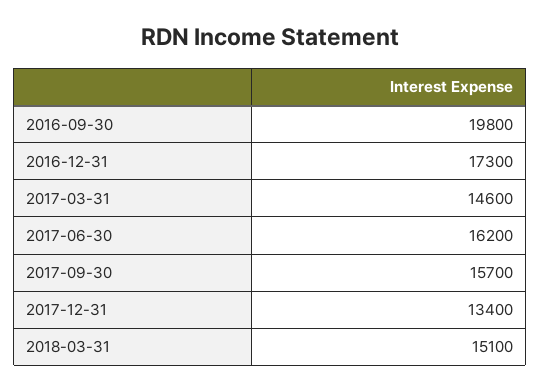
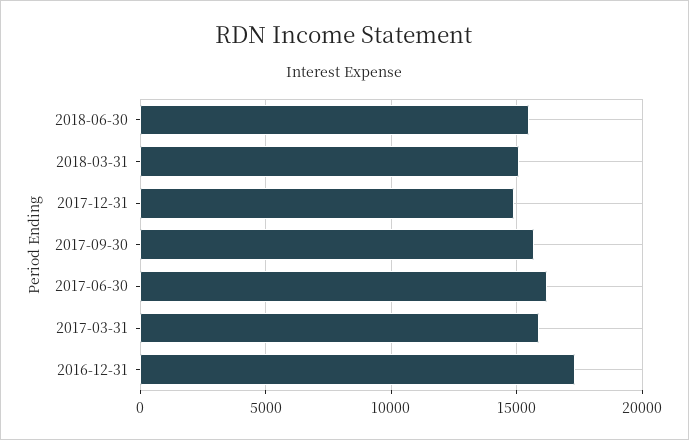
2016-09-30: 19800 -> none
2017-03-31: 14600 -> 16000
2017-12-31: 13400 -> 15000
2018-06-30: none -> 15500

